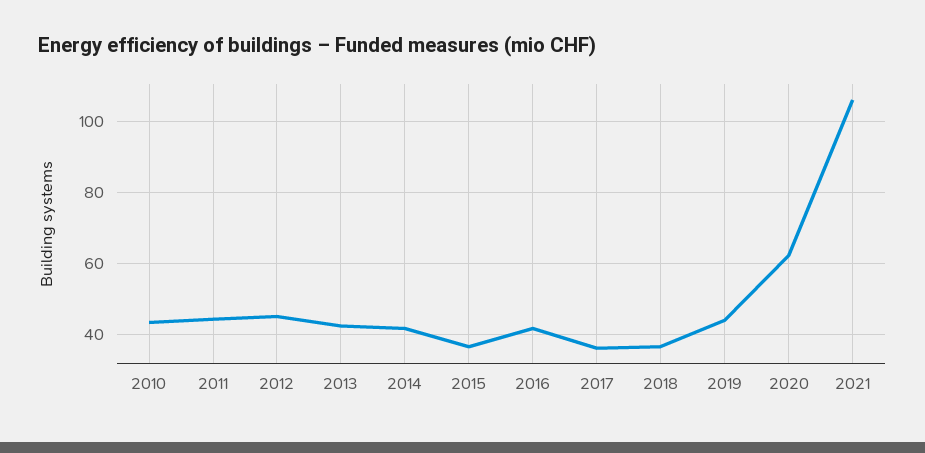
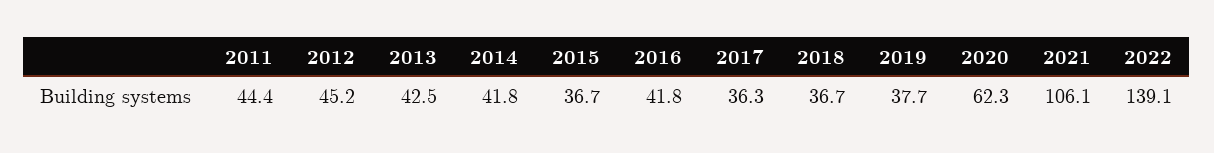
2010: 44 -> none
2019: 44 -> 37.7
2022: none -> 139.1

